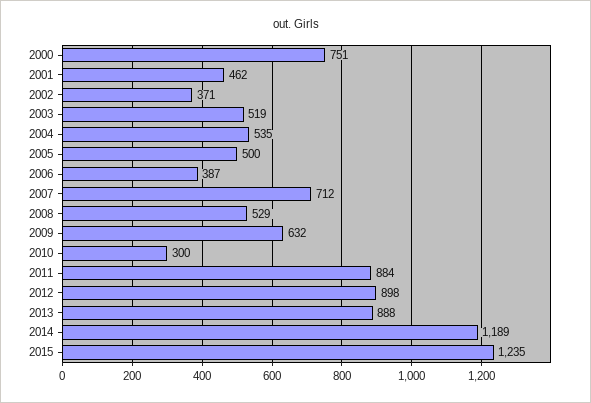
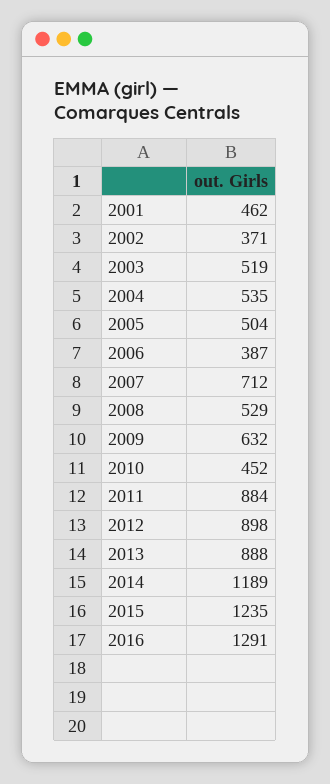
2000: 751 -> none
2005: 500 -> 504
2010: 300 -> 452
2016: none -> 1291

